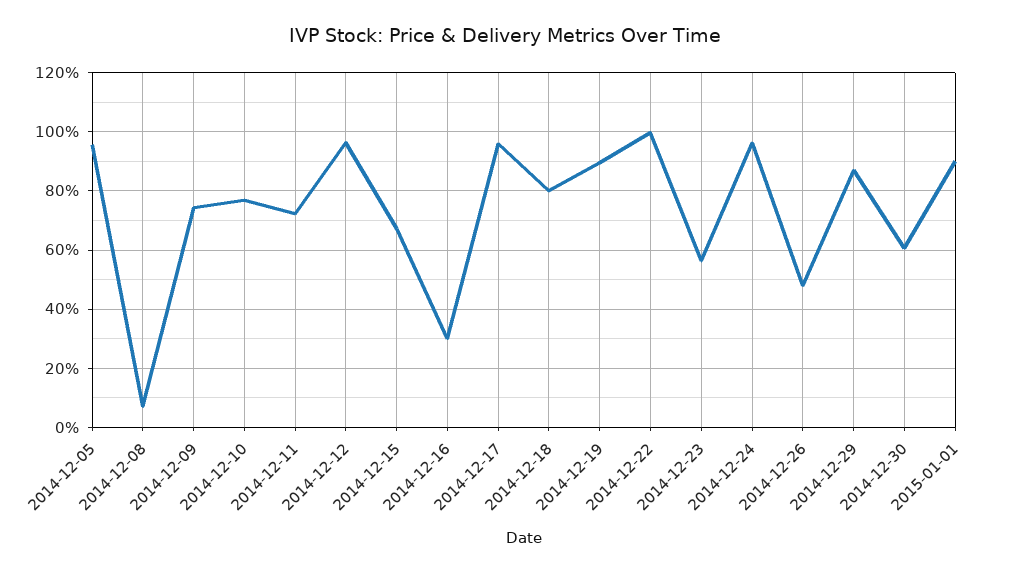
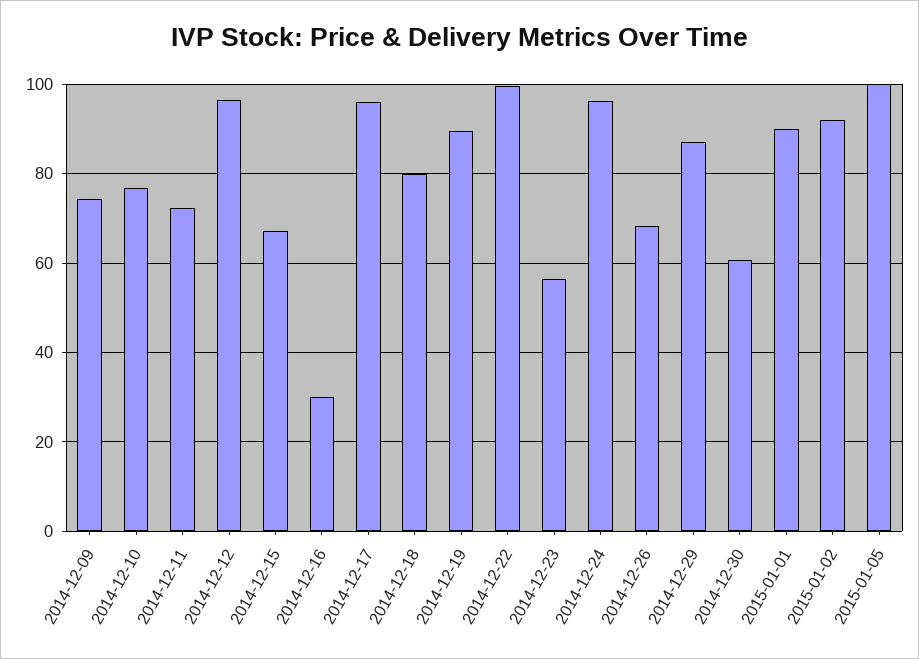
2014-12-05: 95 -> none
2014-12-08: 7.5 -> none
2014-12-26: 47.5 -> 68
2015-01-02: none -> 92
2015-01-05: none -> 100

